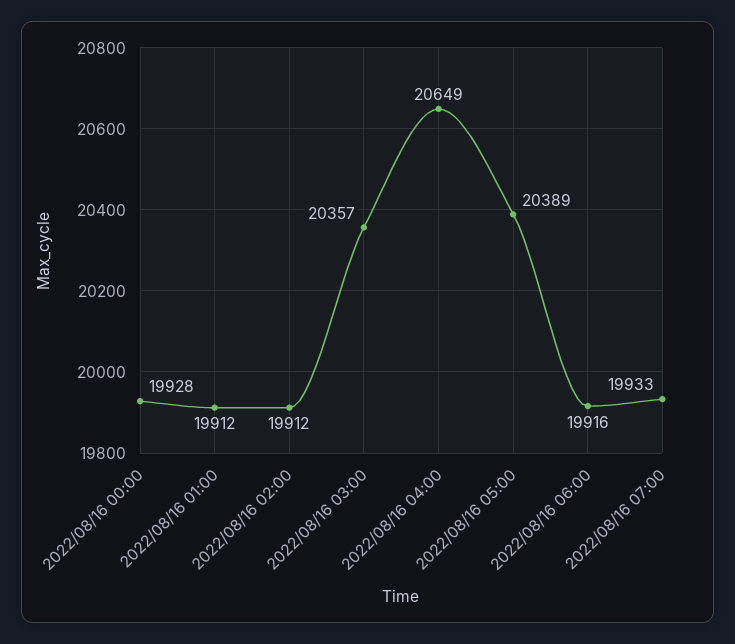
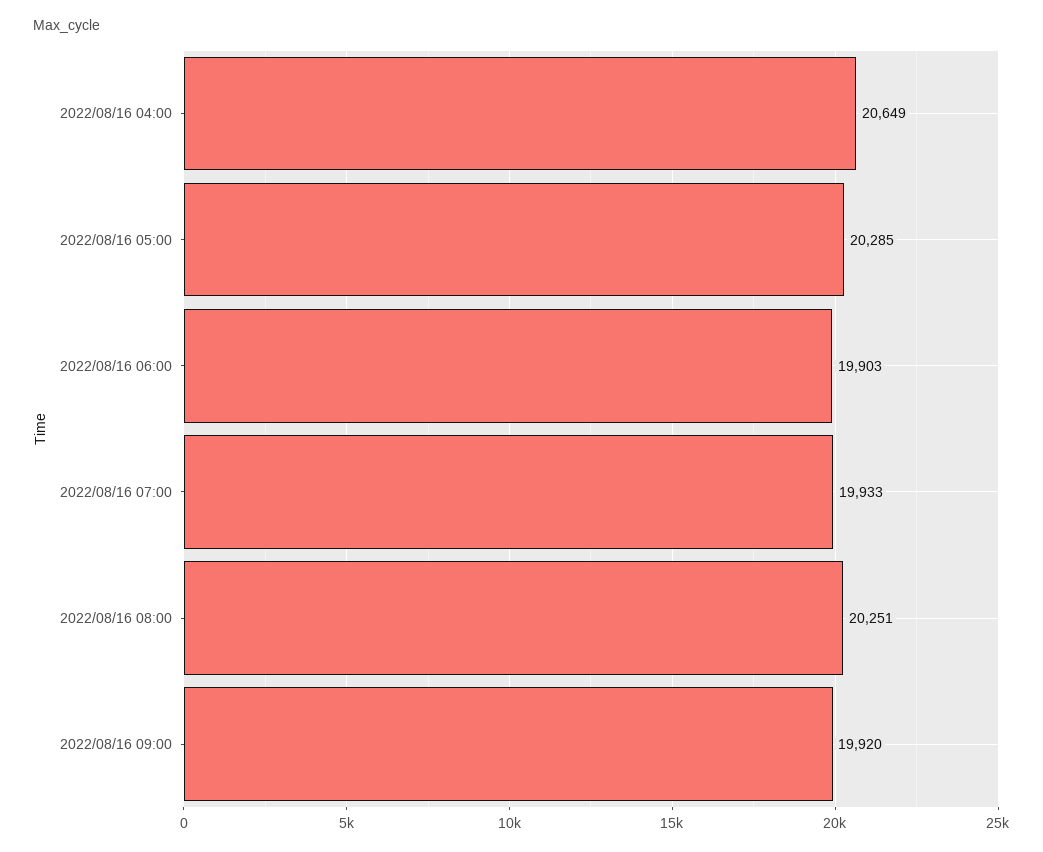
2022/08/16 00:00: 19928 -> none
2022/08/16 01:00: 19912 -> none
2022/08/16 02:00: 19912 -> none
2022/08/16 03:00: 20357 -> none
2022/08/16 05:00: 20389 -> 20285
2022/08/16 06:00: 19916 -> 19903
2022/08/16 08:00: none -> 20251
2022/08/16 09:00: none -> 19920

